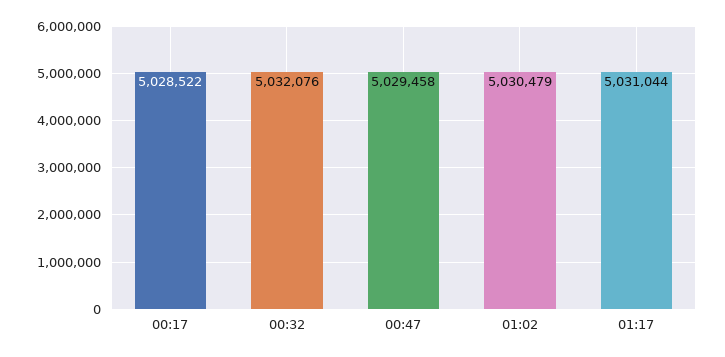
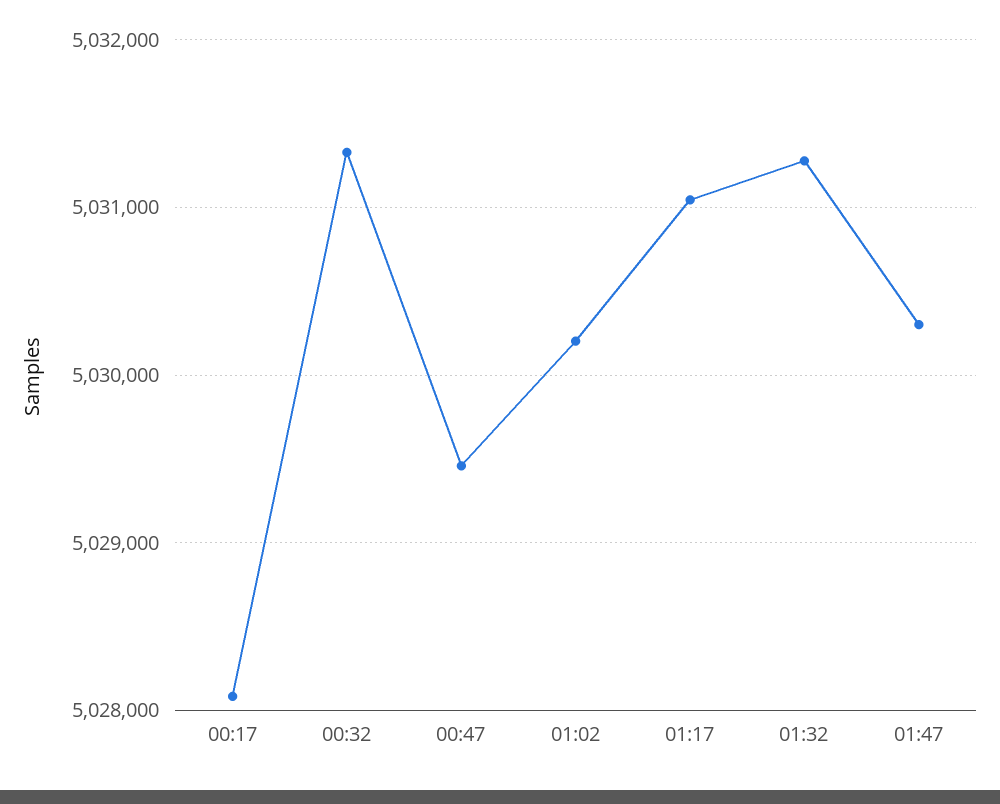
00:17: 5028522 -> 5028100
00:32: 5032076 -> 5031300
01:02: 5030479 -> 5030200
01:32: none -> 5031300
01:47: none -> 5030300

